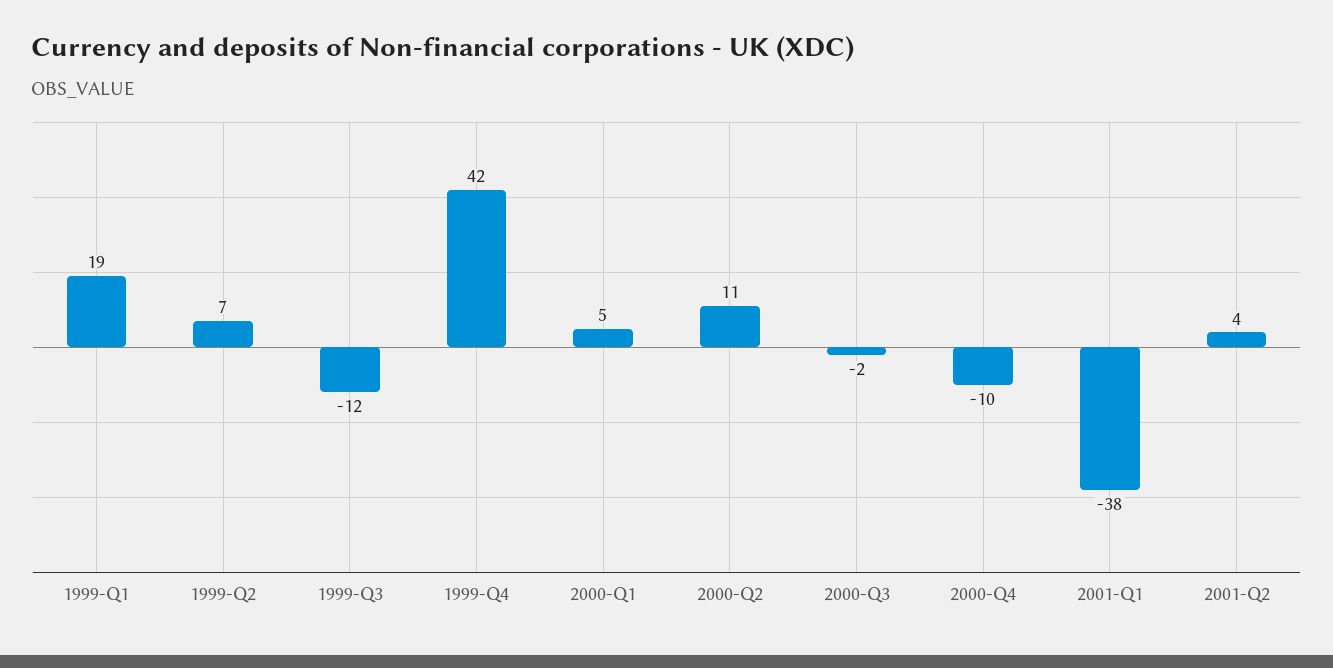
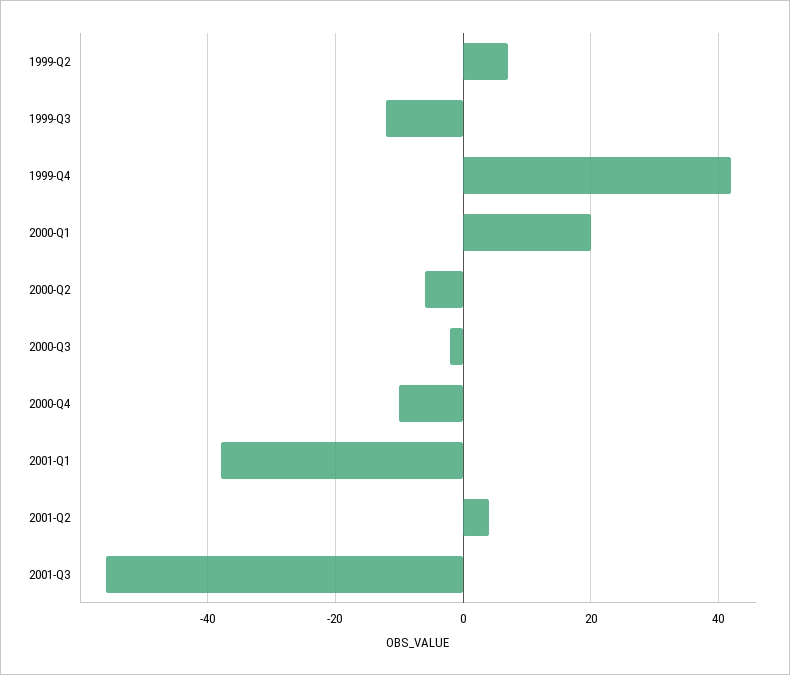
1999-Q1: 19 -> none
2000-Q1: 5 -> 20
2000-Q2: 11 -> -5
2001-Q3: none -> -55

